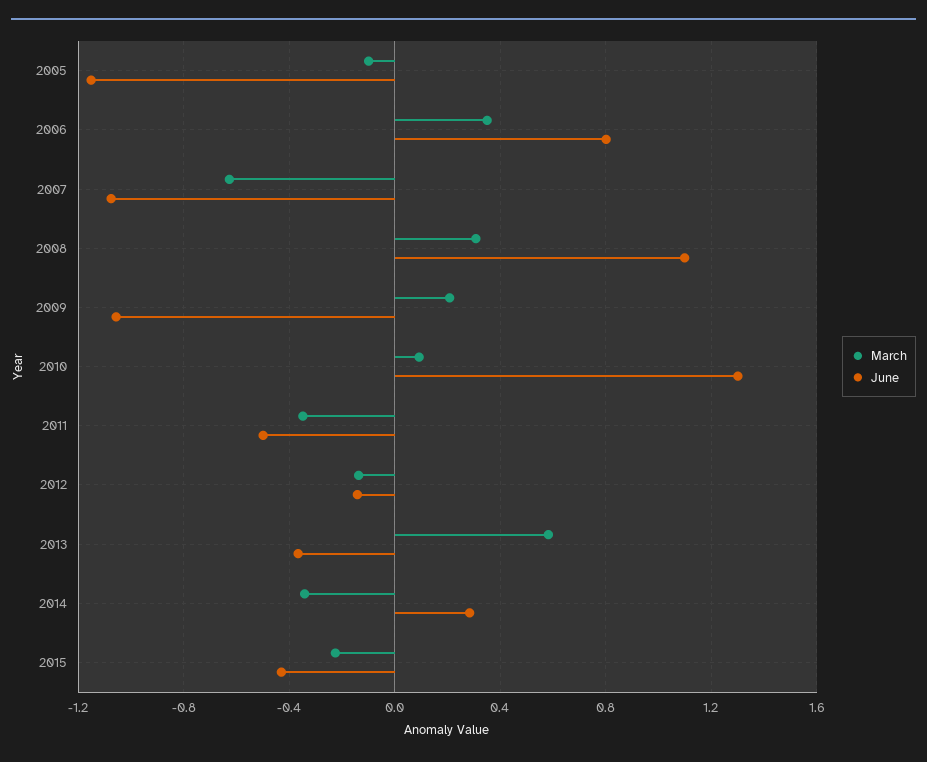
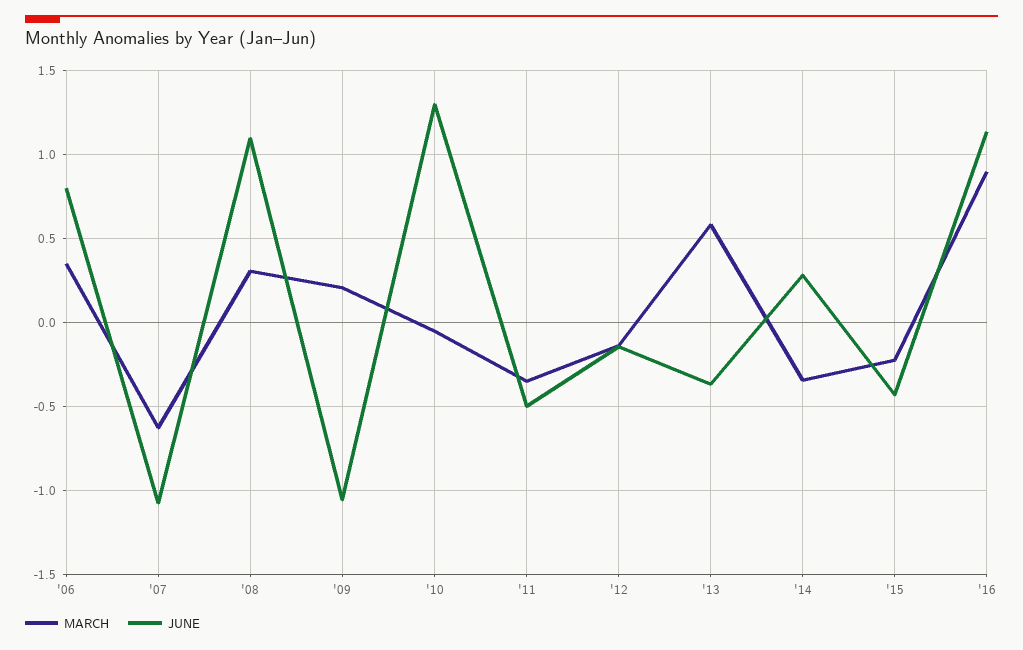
March, 2005: -0.1 -> none
June, 2005: -1.15 -> none
March, 2010: 0.1 -> -0.05
March, '16: none -> 0.9
June, '16: none -> 1.15

